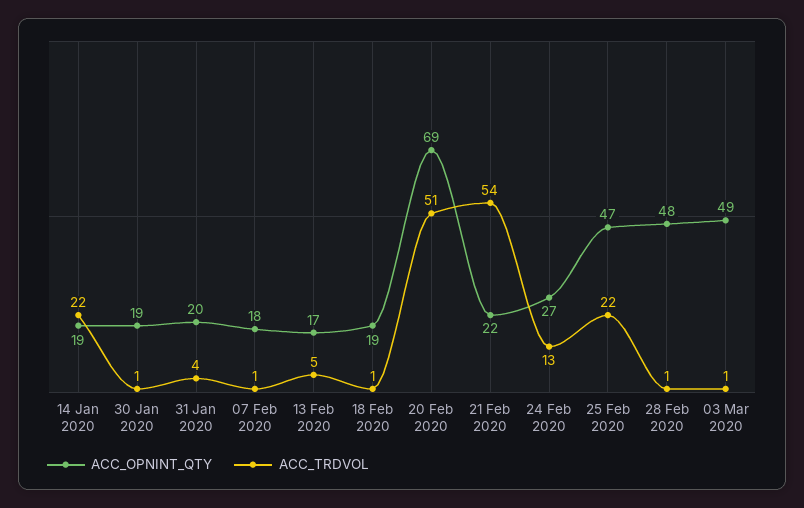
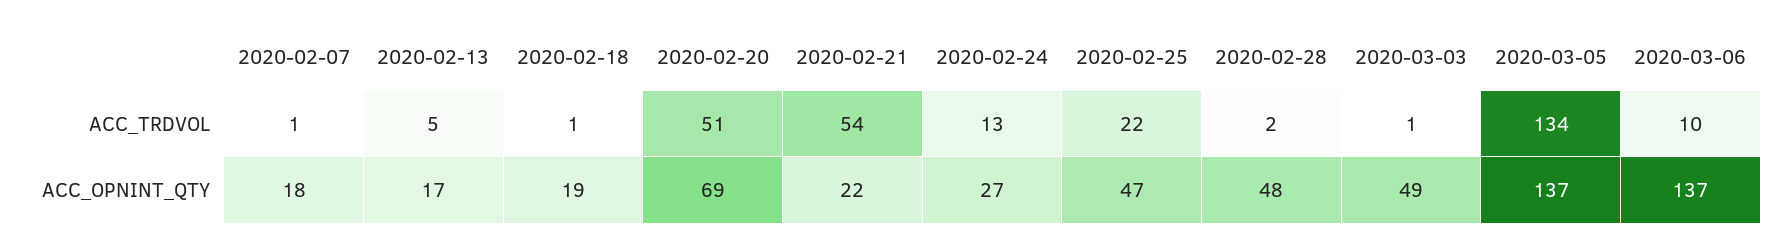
ACC_OPNINT_QTY, 14 Jan 2020: 19 -> none
ACC_TRDVOL, 14 Jan 2020: 22 -> none
ACC_OPNINT_QTY, 30 Jan 2020: 19 -> none
ACC_TRDVOL, 30 Jan 2020: 1 -> none
ACC_OPNINT_QTY, 31 Jan 2020: 20 -> none
ACC_TRDVOL, 31 Jan 2020: 4 -> none
ACC_TRDVOL, 28 Feb 2020: 1 -> 2
ACC_TRDVOL, 2020-03-05: none -> 134
ACC_TRDVOL, 2020-03-06: none -> 10
ACC_OPNINT_QTY, 2020-03-05: none -> 137
ACC_OPNINT_QTY, 2020-03-06: none -> 137

